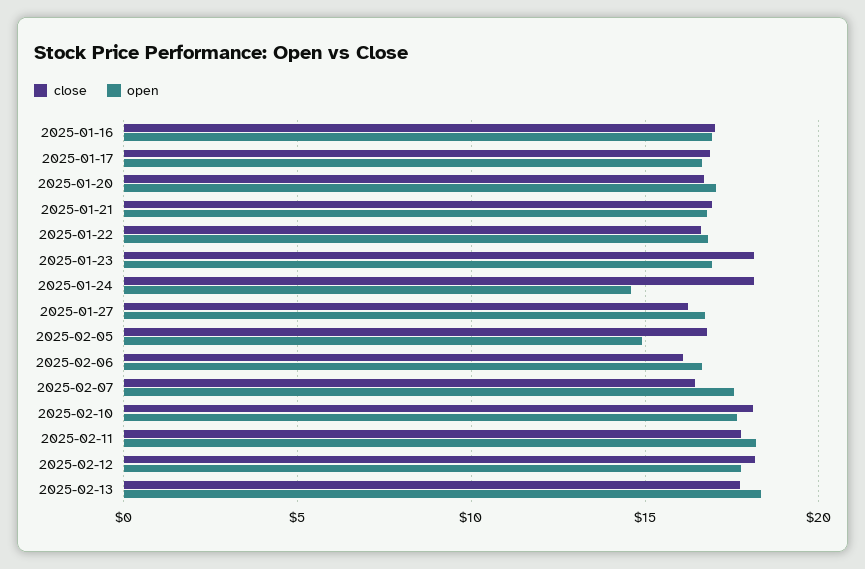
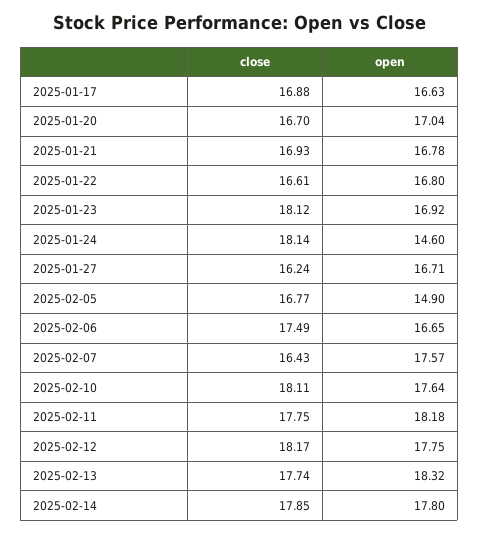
close, 2025-01-16: 17 -> none
open, 2025-01-16: 17 -> none
close, 2025-02-06: 16 -> 17.49
close, 2025-02-14: none -> 17.85
open, 2025-02-14: none -> 17.8

